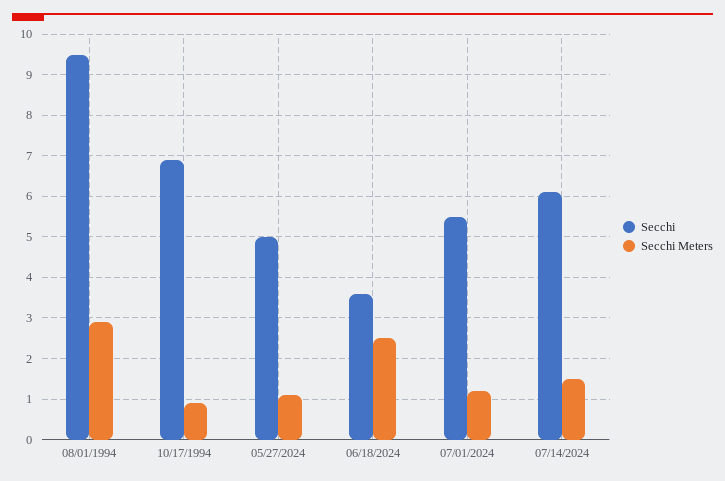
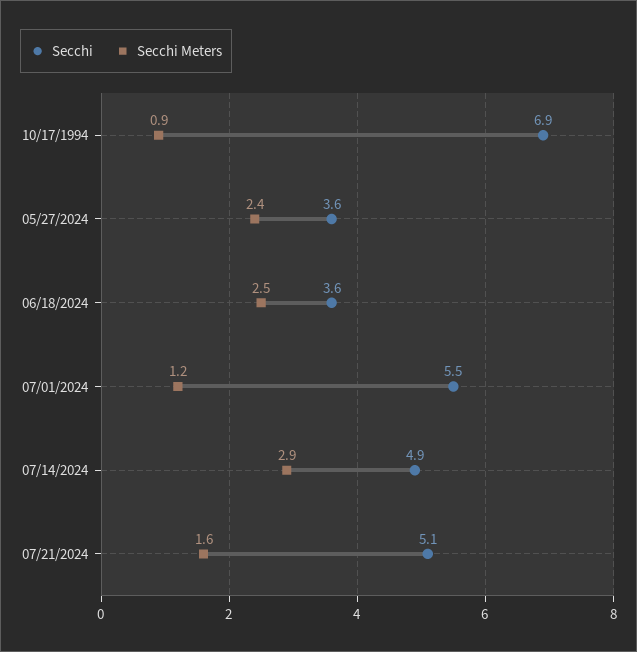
Secchi, 08/01/1994: 9.5 -> none
Secchi Meters, 08/01/1994: 3 -> none
Secchi, 05/27/2024: 5 -> 3.6
Secchi Meters, 05/27/2024: 1 -> 2.4
Secchi, 07/14/2024: 6 -> 4.9
Secchi Meters, 07/14/2024: 1.5 -> 2.9
Secchi, 07/21/2024: none -> 5.1
Secchi Meters, 07/21/2024: none -> 1.6

